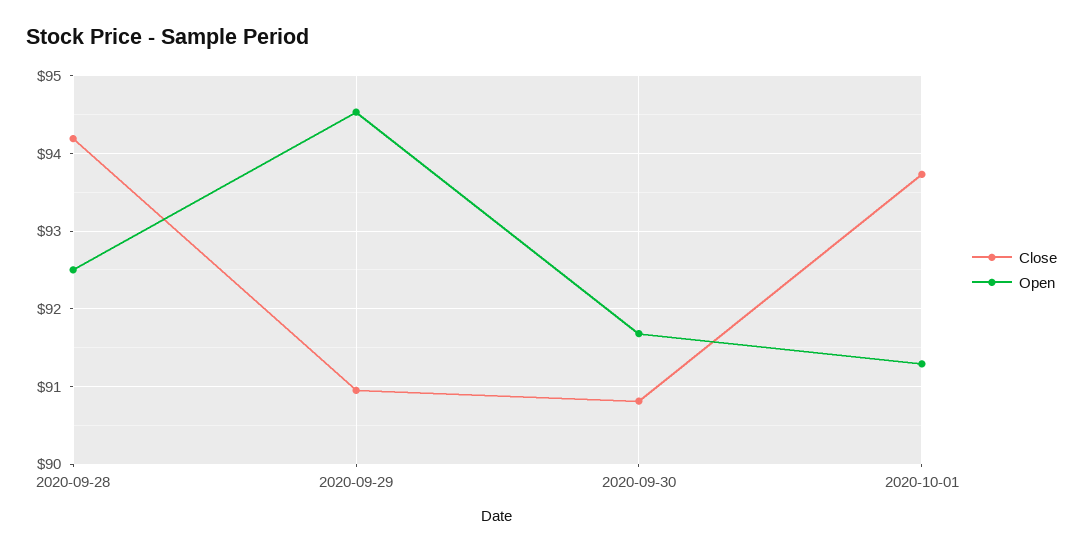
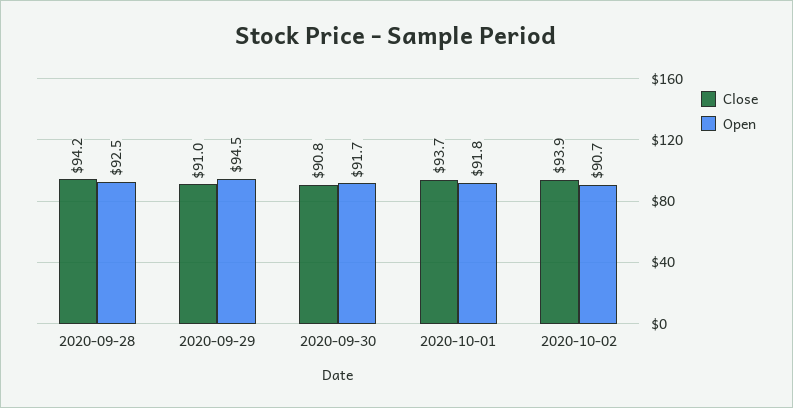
Open, 2020-10-01: 91.3 -> 91.8
Close, 2020-10-02: none -> 93.9
Open, 2020-10-02: none -> 90.7

